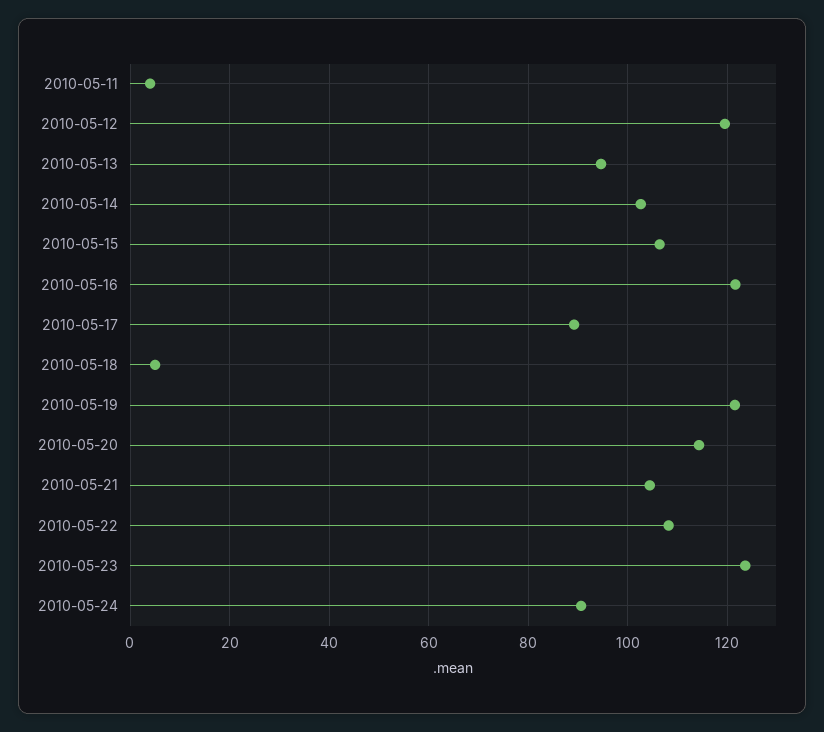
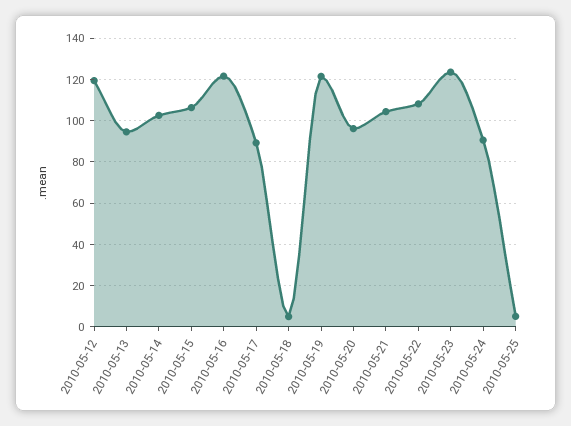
2010-05-11: 4 -> none
2010-05-20: 114 -> 95
2010-05-25: none -> 5

